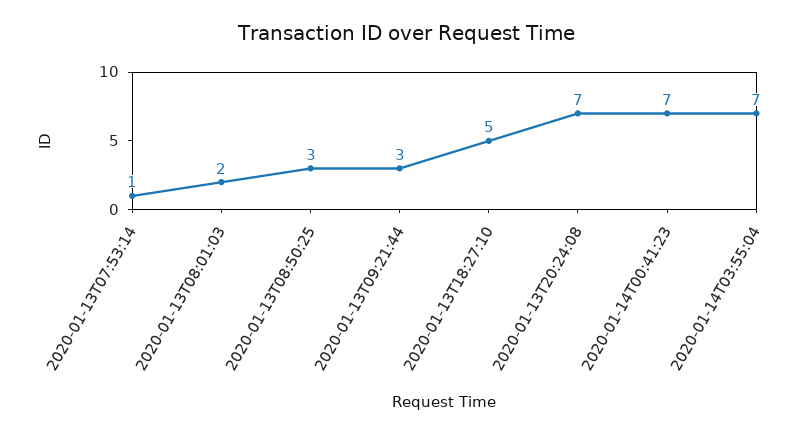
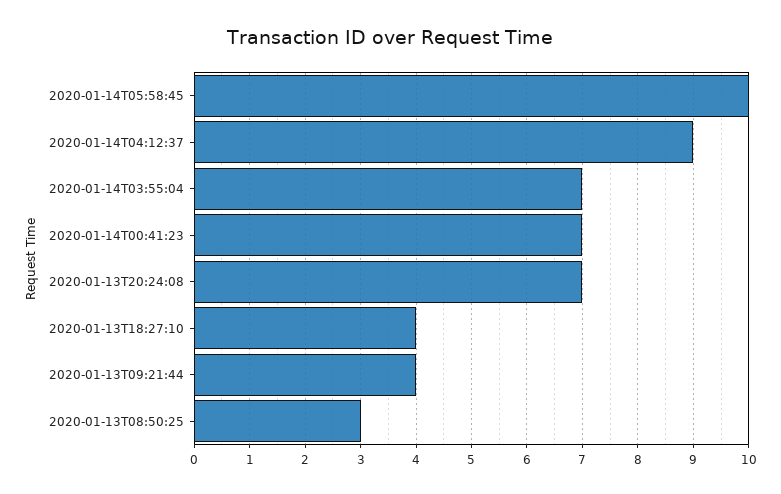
2020-01-13T07:53:14: 1 -> none
2020-01-13T08:01:03: 2 -> none
2020-01-13T09:21:44: 3 -> 4
2020-01-13T18:27:10: 5 -> 4
2020-01-14T05:58:45: none -> 10
2020-01-14T04:12:37: none -> 9

